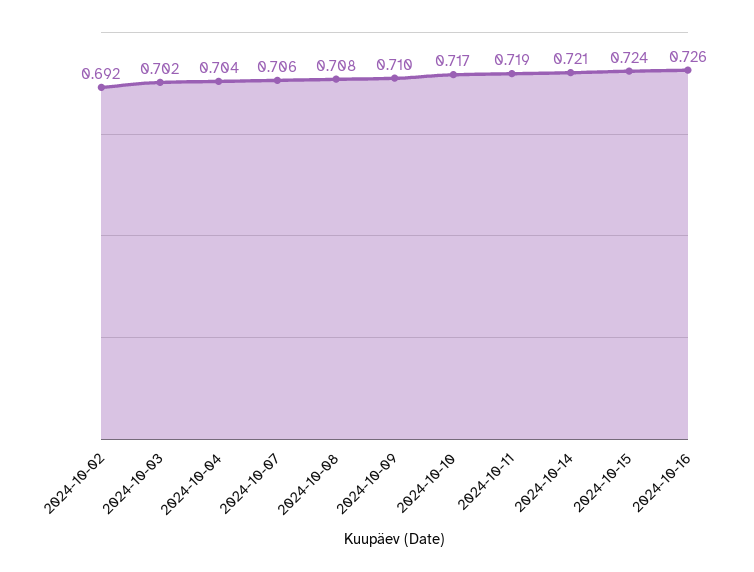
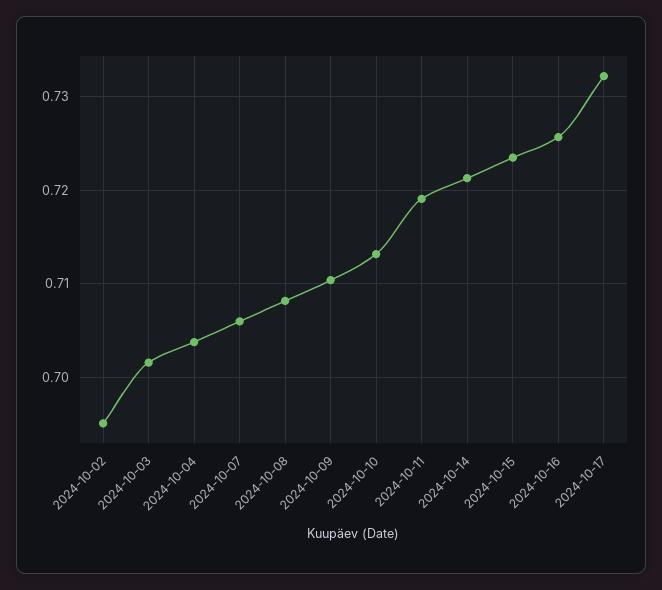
2024-10-02: 0.692 -> 0.695
2024-10-10: 0.717 -> 0.713
2024-10-17: none -> 0.732

